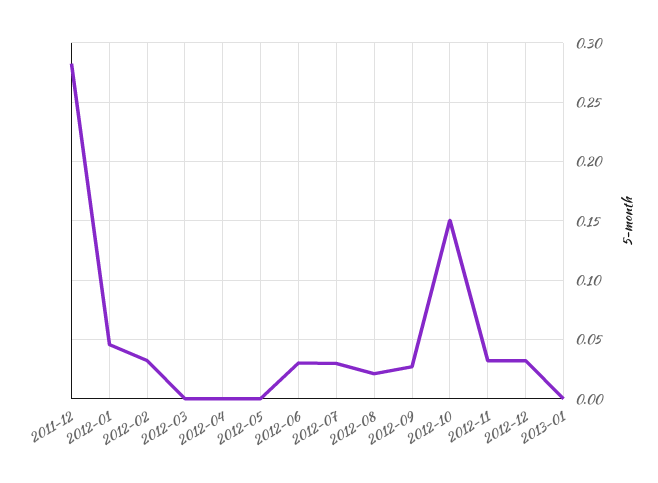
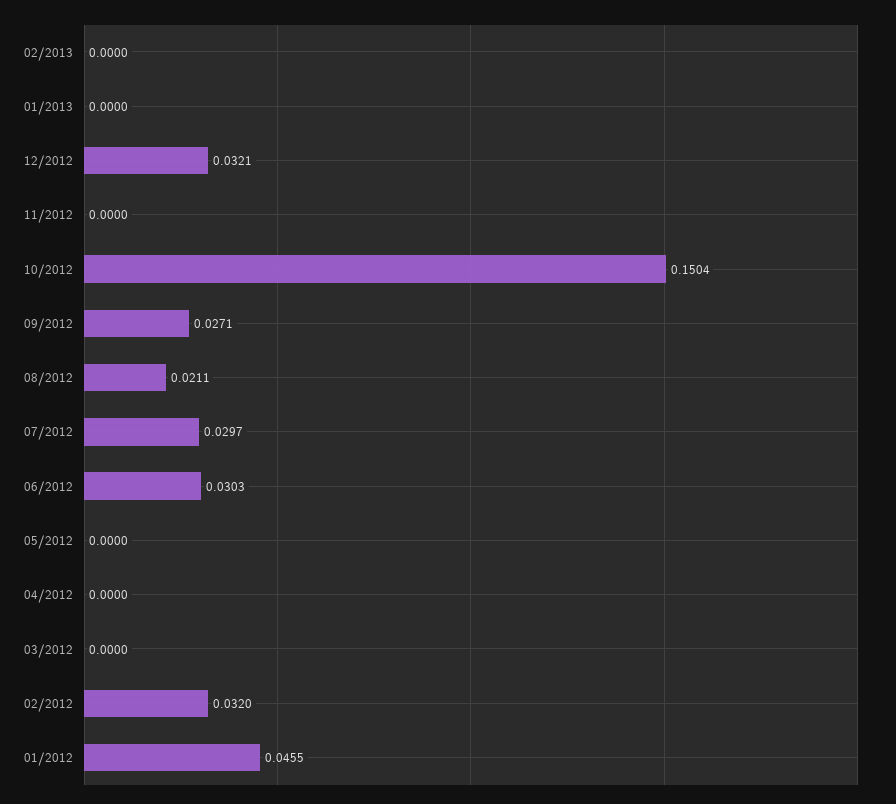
2011-12: 0.28 -> none
2012-11: 0.03 -> 0
02/2013: none -> 0

